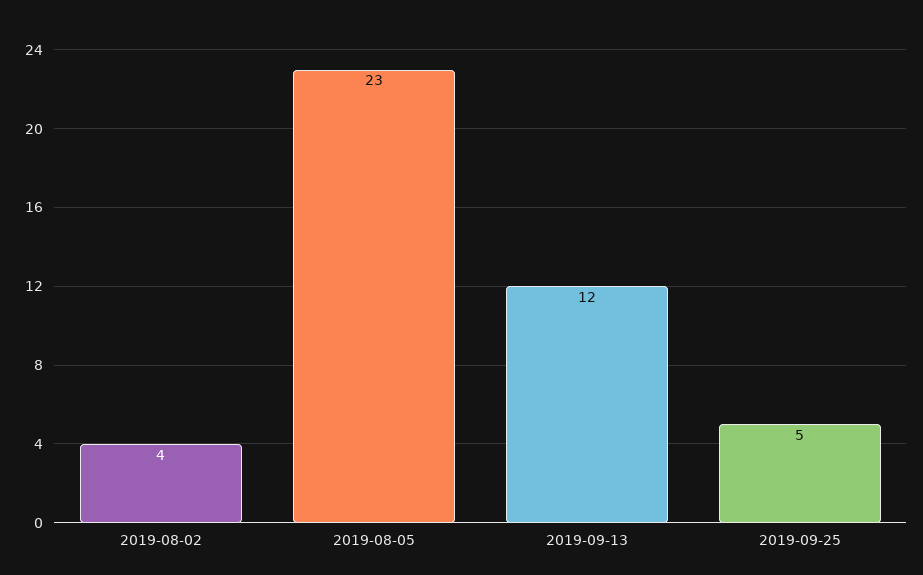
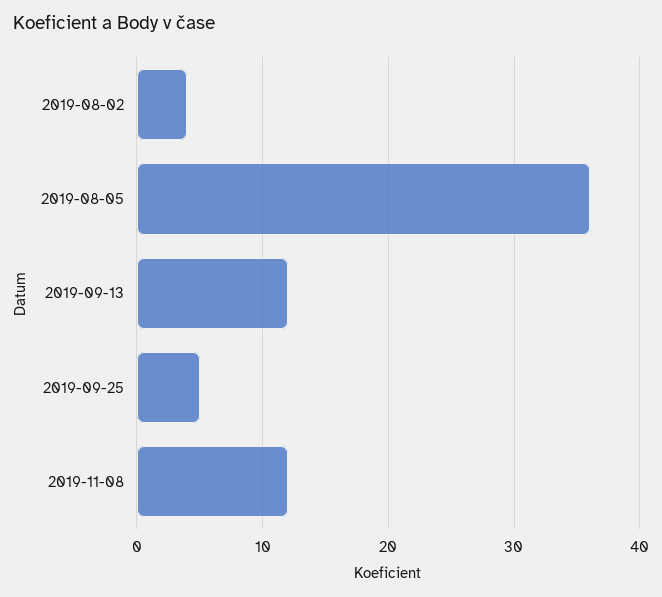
2019-08-05: 23 -> 36
2019-11-08: none -> 12

